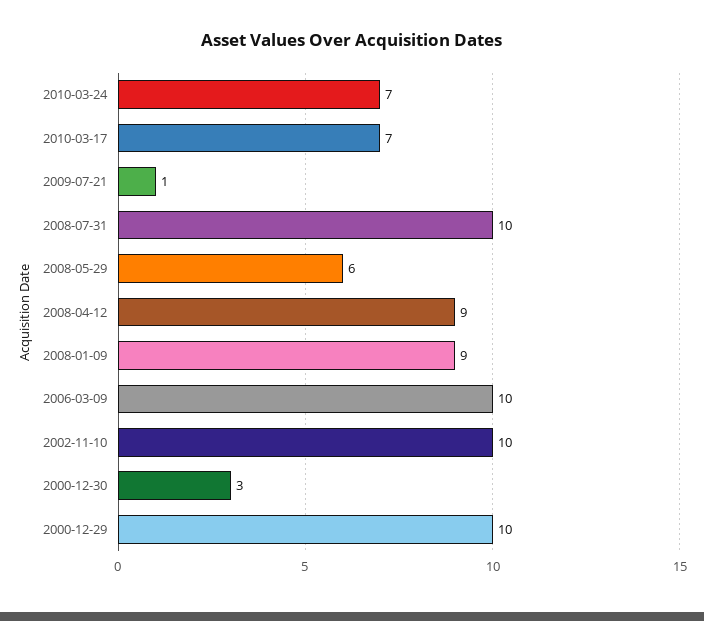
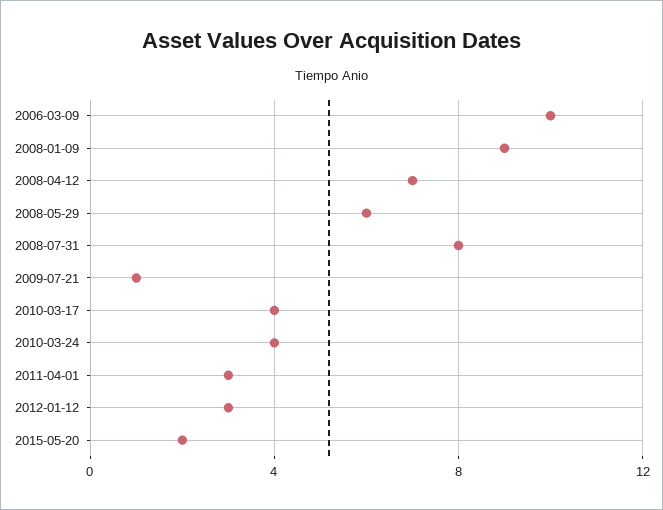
2010-03-24: 7 -> 4
2010-03-17: 7 -> 4
2008-07-31: 10 -> 8
2008-04-12: 9 -> 7
2002-11-10: 10 -> none
2000-12-30: 3 -> none
2000-12-29: 10 -> none
2011-04-01: none -> 3
2012-01-12: none -> 3
2015-05-20: none -> 2

